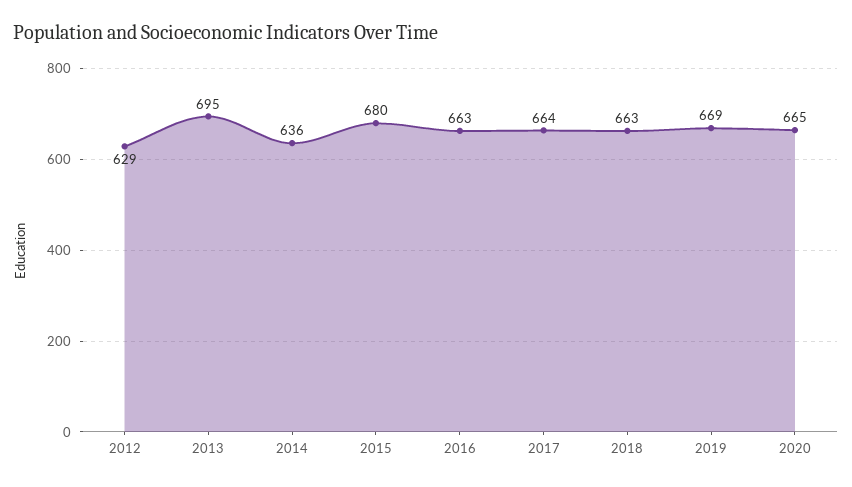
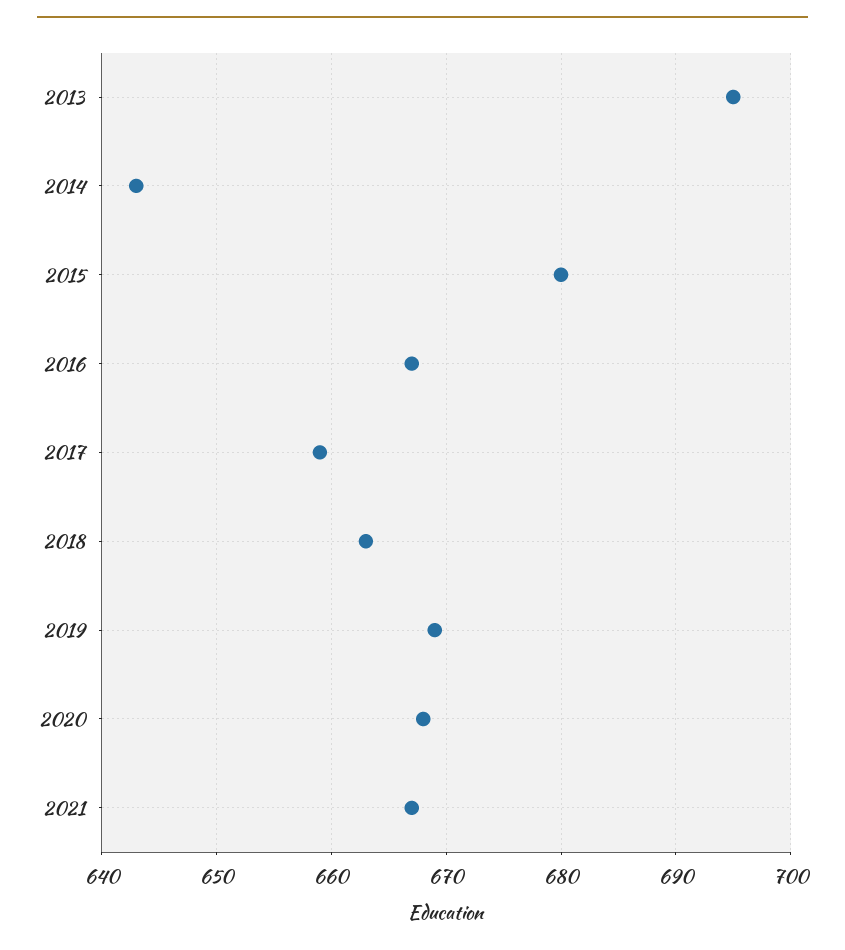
2012: 629 -> none
2014: 636 -> 643
2016: 663 -> 667
2017: 664 -> 659
2020: 665 -> 668
2021: none -> 667

